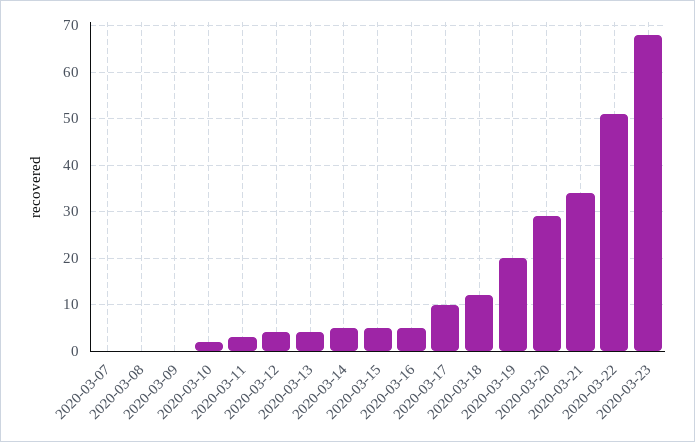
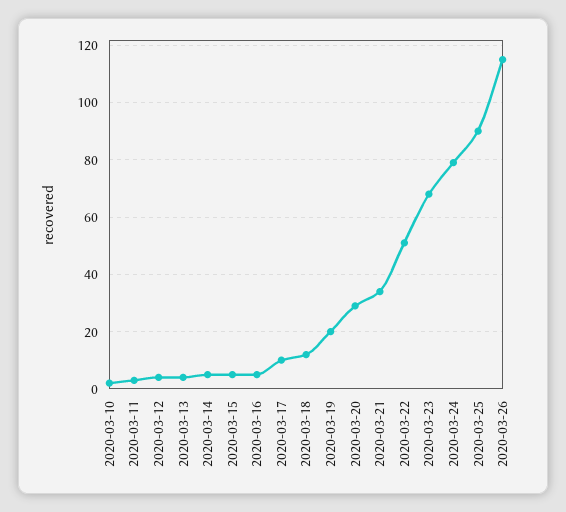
2020-03-07: 0 -> none
2020-03-08: 0 -> none
2020-03-09: 0 -> none
2020-03-24: none -> 80
2020-03-25: none -> 90
2020-03-26: none -> 115

